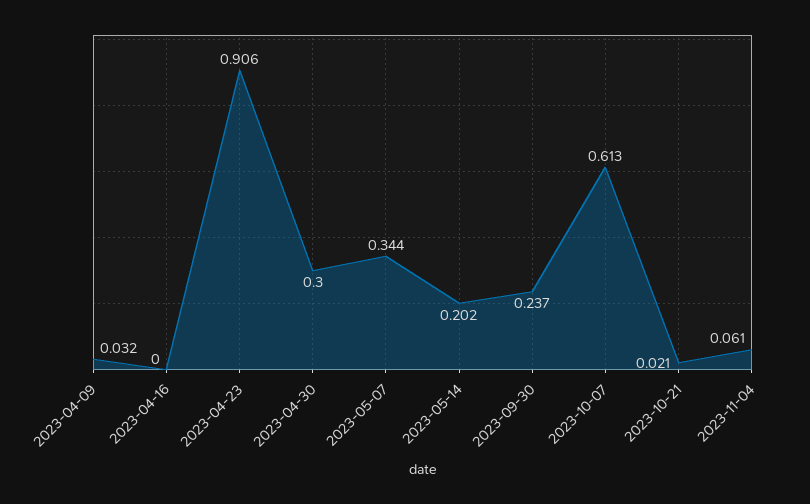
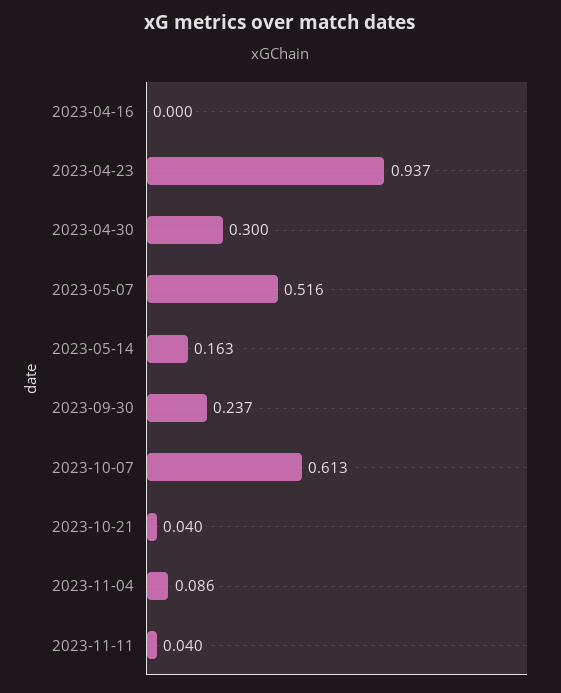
2023-04-09: 0.032 -> none
2023-04-23: 0.906 -> 0.937
2023-05-07: 0.344 -> 0.516
2023-05-14: 0.202 -> 0.163
2023-10-21: 0.021 -> 0.04
2023-11-04: 0.061 -> 0.086
2023-11-11: none -> 0.04

